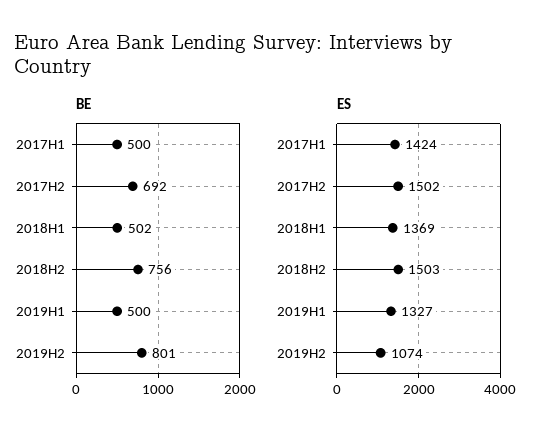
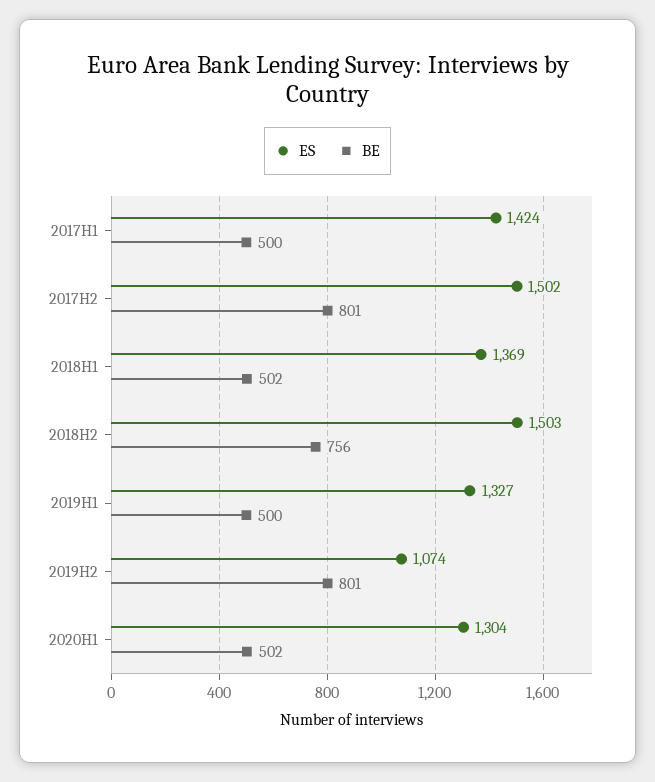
BE, 2017H2: 692 -> 801
ES, 2020H1: none -> 1304
BE, 2020H1: none -> 502

